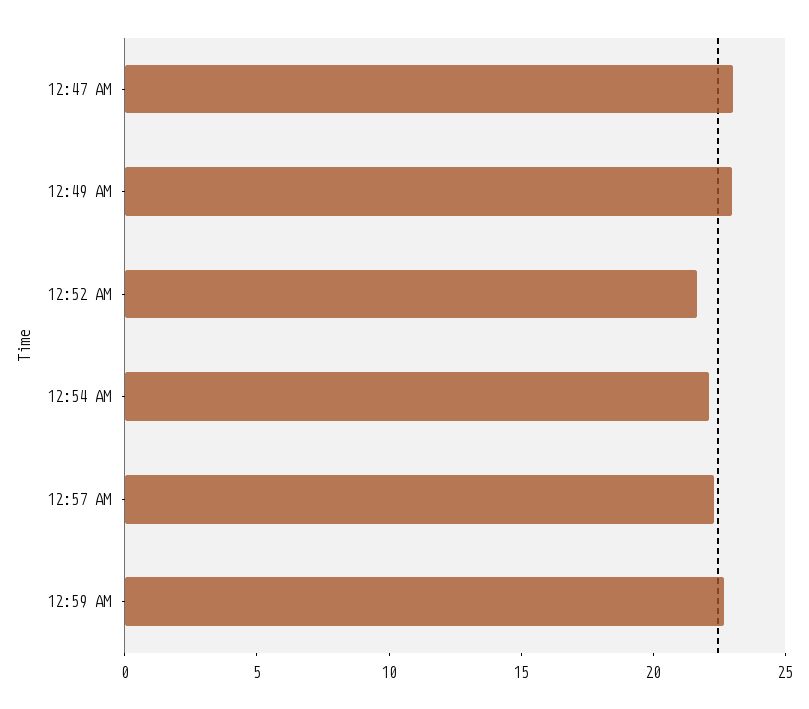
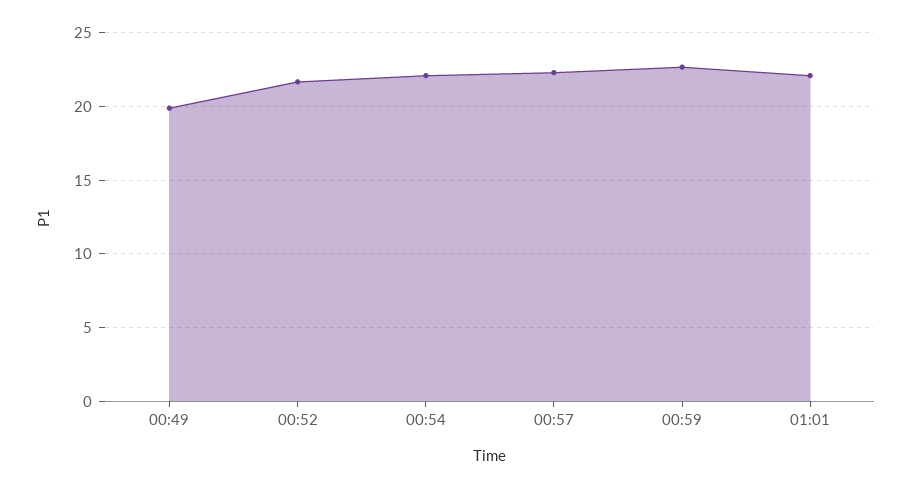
12:47 AM: 23 -> none
12:49 AM: 23 -> 20
01:01: none -> 22

